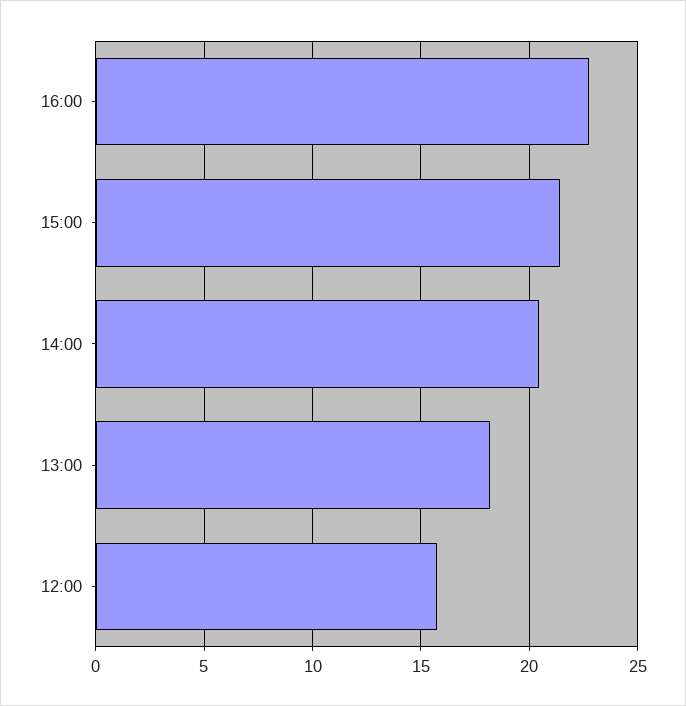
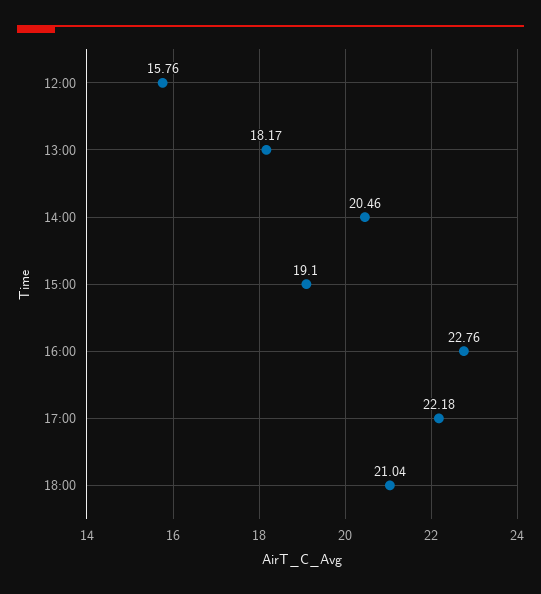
15:00: 21.5 -> 19.1
17:00: none -> 22.18
18:00: none -> 21.04

